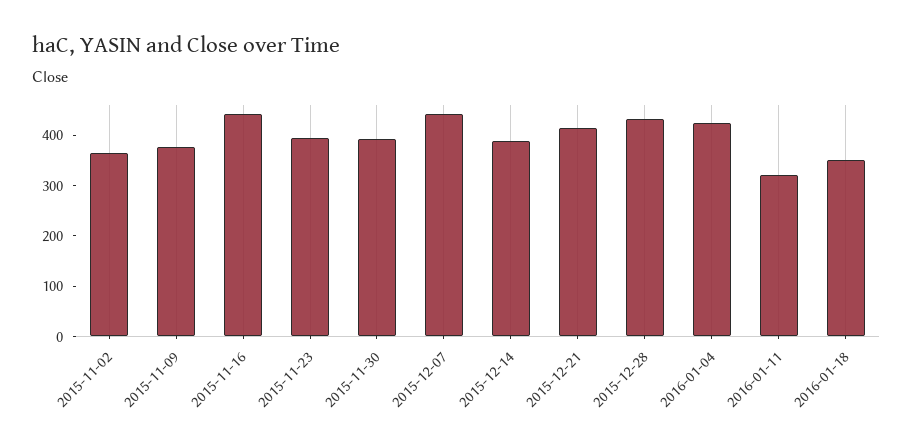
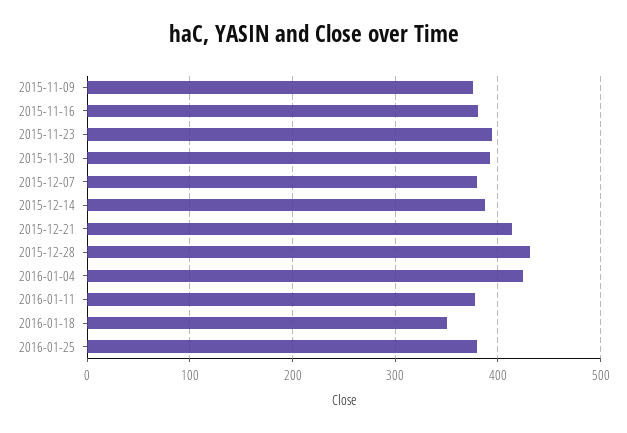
2015-11-02: 360 -> none
2015-11-16: 440 -> 380
2015-12-07: 440 -> 380
2016-01-11: 320 -> 380
2016-01-25: none -> 380

